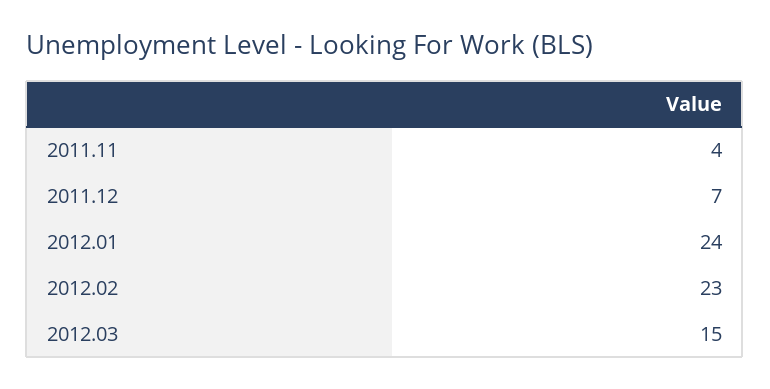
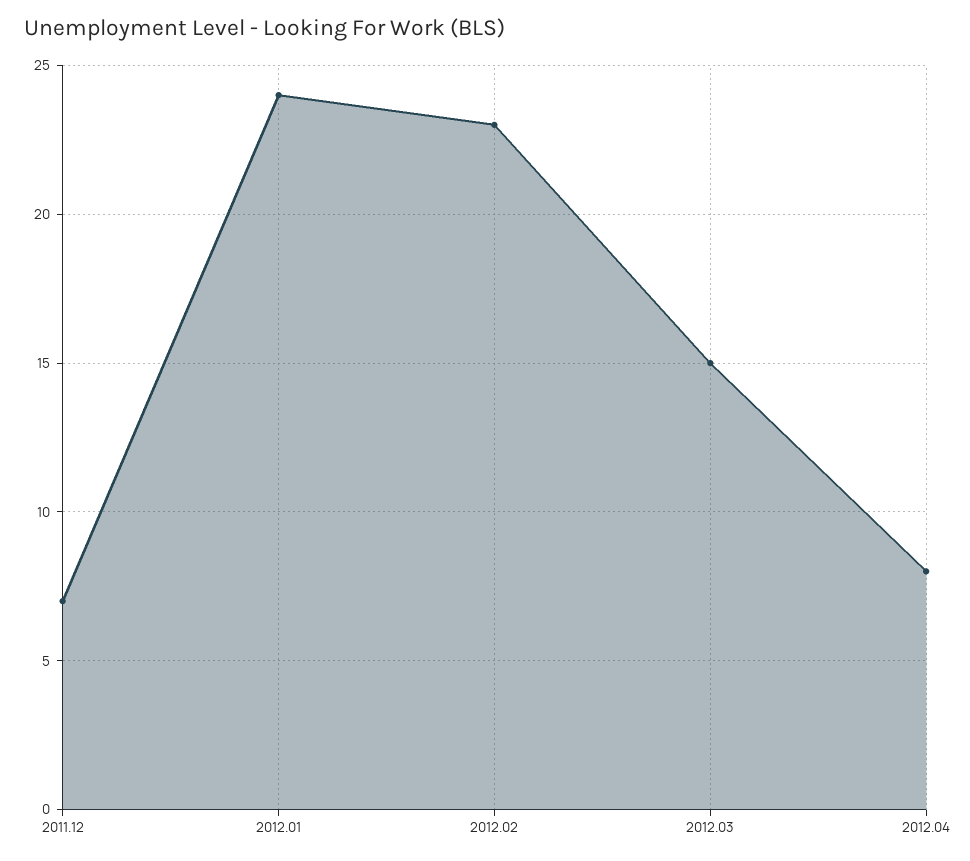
2011.11: 4 -> none
2012.04: none -> 8

